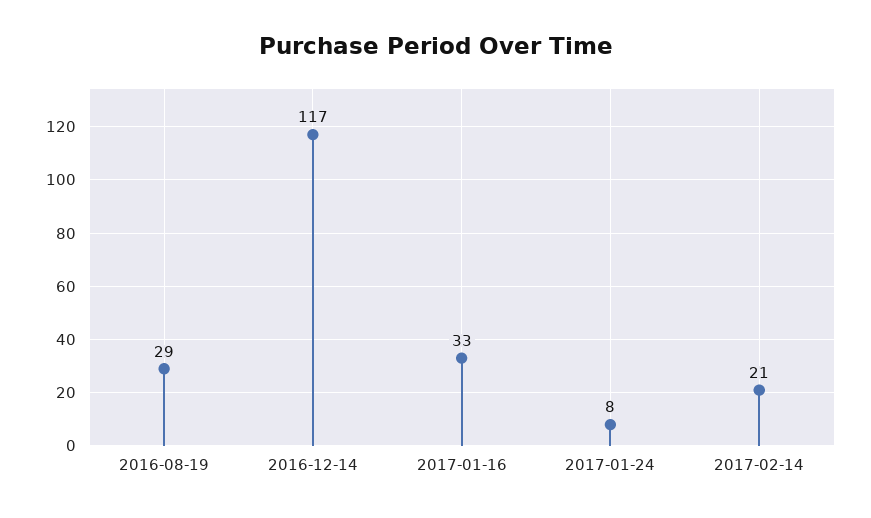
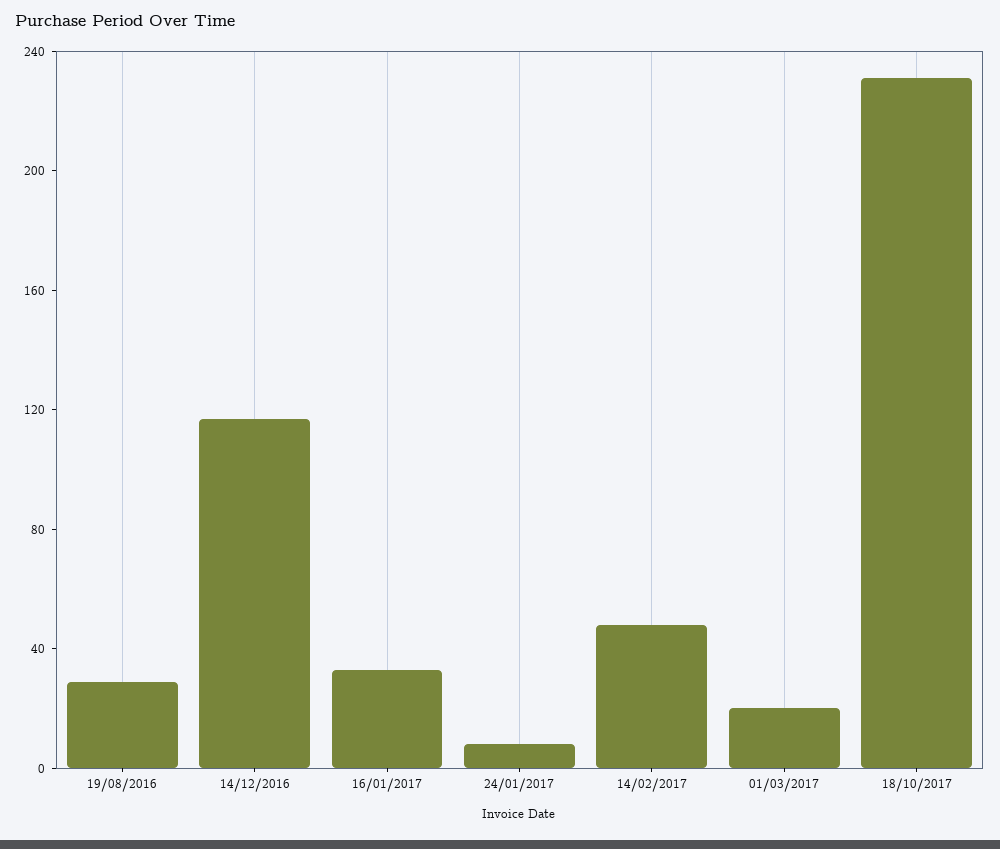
2017-02-14: 21 -> 50
01/03/2017: none -> 20
18/10/2017: none -> 230

